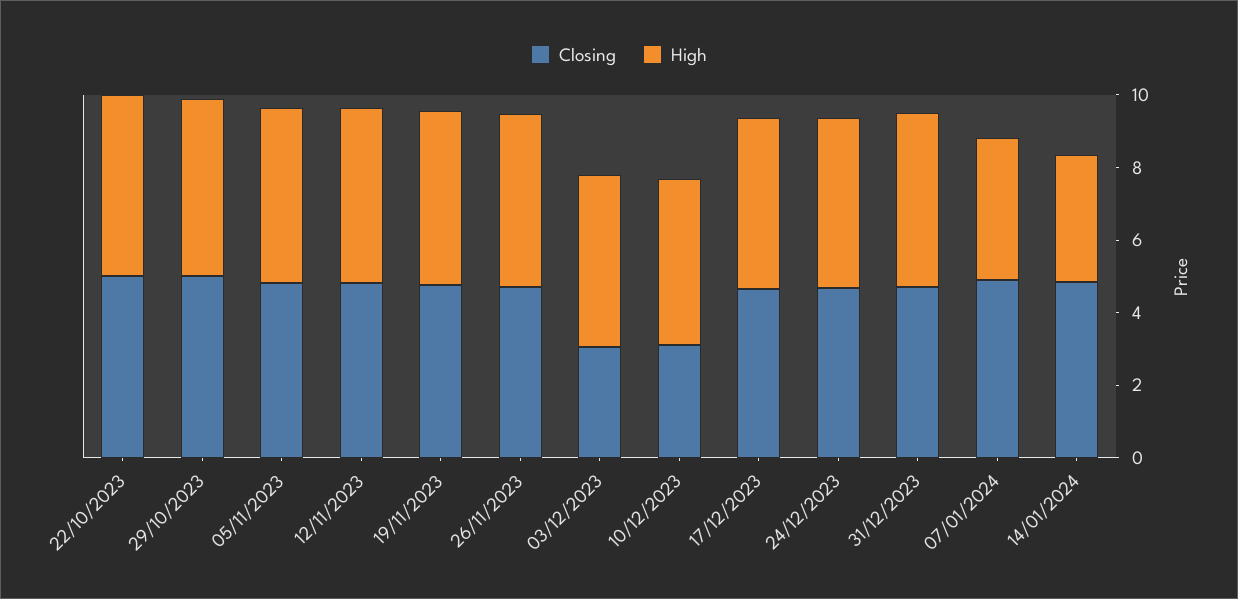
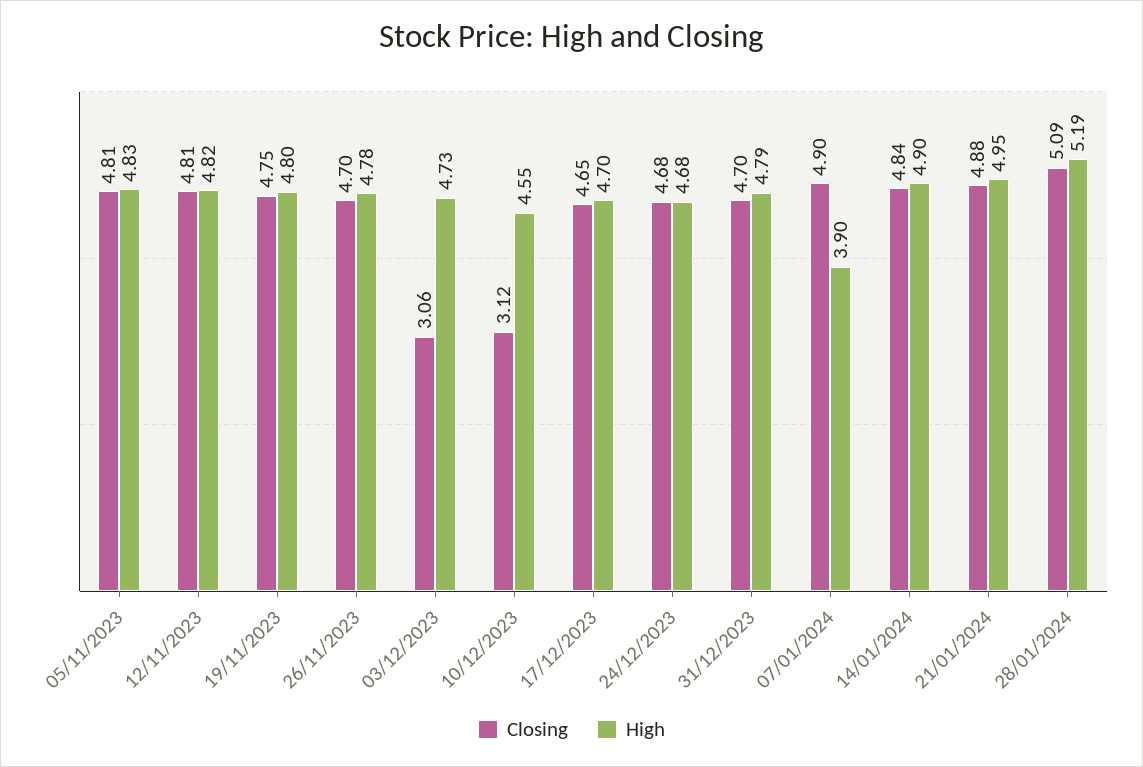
Closing, 22/10/2023: 5 -> none
High, 22/10/2023: 5 -> none
Closing, 29/10/2023: 5 -> none
High, 29/10/2023: 5 -> none
High, 14/01/2024: 3.5 -> 4.9
Closing, 21/01/2024: none -> 4.88
High, 21/01/2024: none -> 4.95
Closing, 28/01/2024: none -> 5.09
High, 28/01/2024: none -> 5.19

